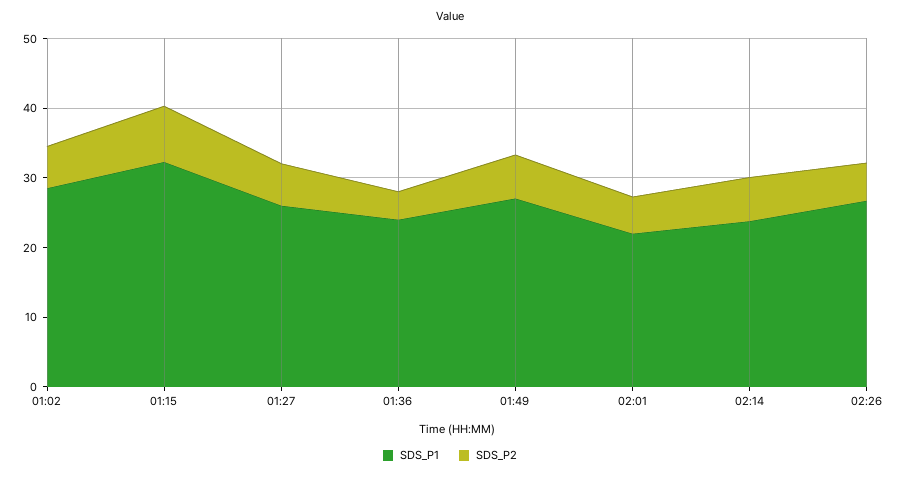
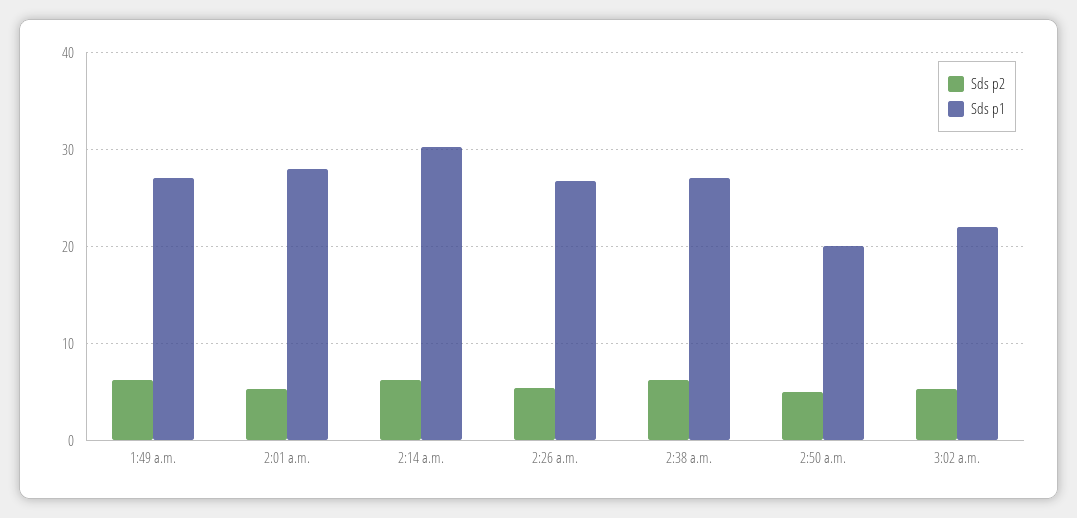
SDS_P1, 01:02: 28 -> none
SDS_P2, 01:02: 6 -> none
SDS_P1, 01:15: 32 -> none
SDS_P2, 01:15: 8 -> none
SDS_P1, 01:27: 26 -> none
SDS_P2, 01:27: 6 -> none
SDS_P1, 01:36: 24 -> none
SDS_P2, 01:36: 4 -> none
SDS_P1, 02:01: 22 -> 28
SDS_P1, 02:14: 24 -> 30
SDS_P2, 2:38 a.m.: none -> 6
SDS_P1, 2:38 a.m.: none -> 27
SDS_P2, 2:50 a.m.: none -> 5
SDS_P1, 2:50 a.m.: none -> 20
SDS_P2, 3:02 a.m.: none -> 5
SDS_P1, 3:02 a.m.: none -> 22

